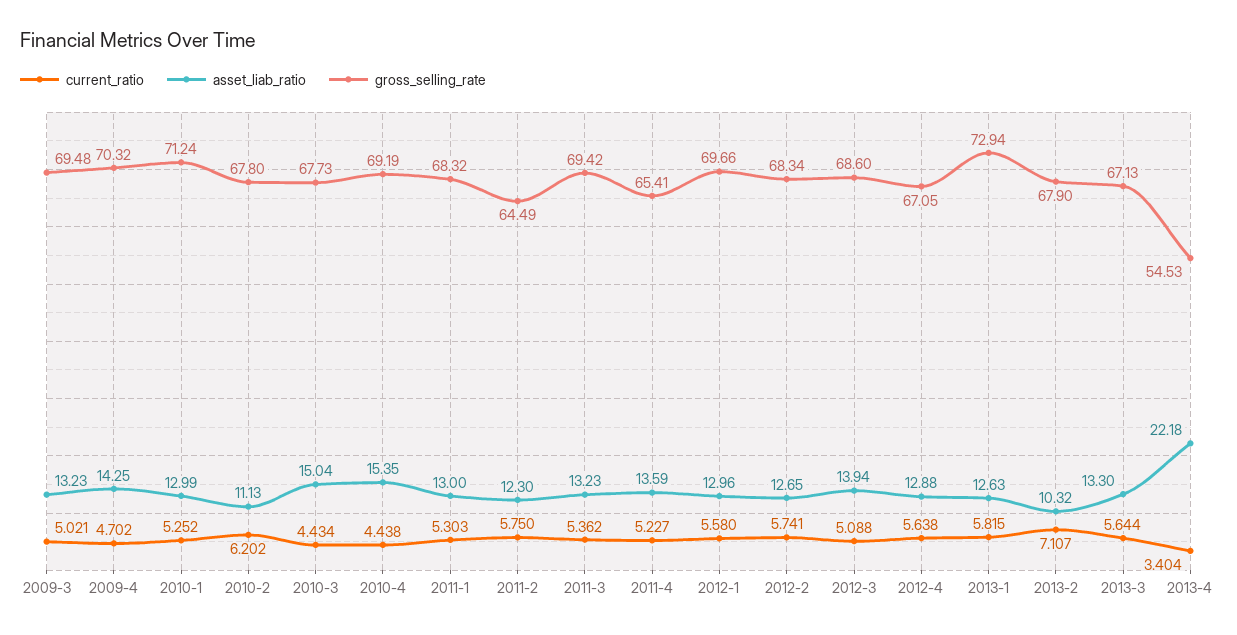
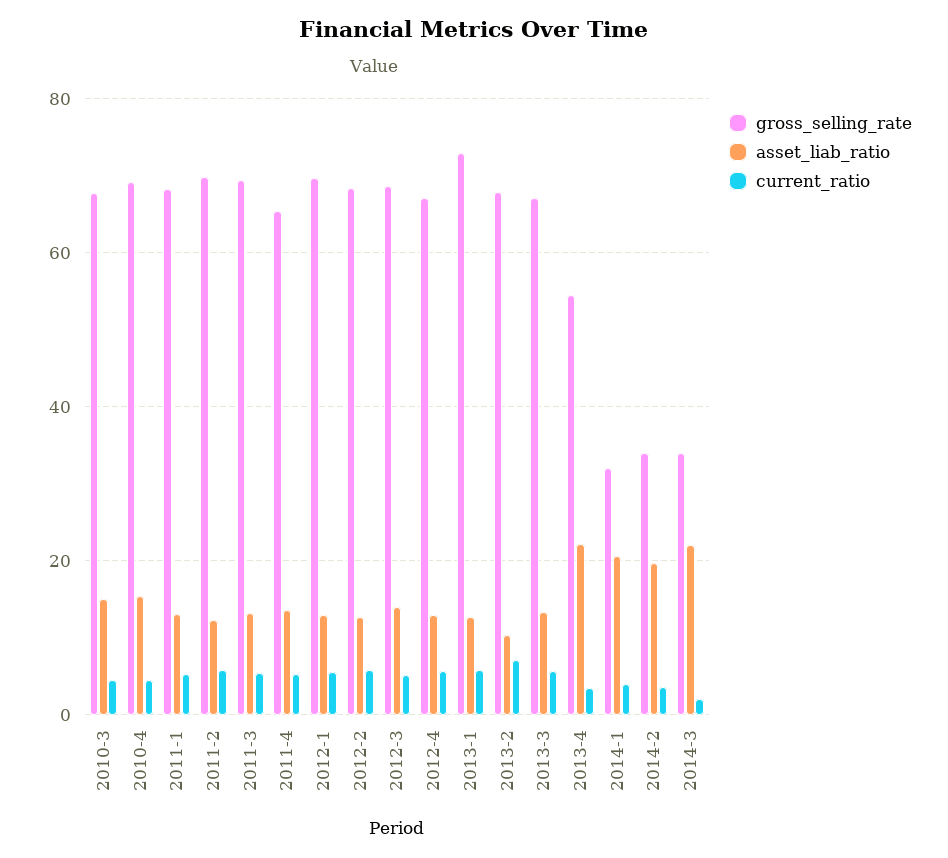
current_ratio, 2009-3: 5.021 -> none
asset_liab_ratio, 2009-3: 13.23 -> none
gross_selling_rate, 2009-3: 69.48 -> none
current_ratio, 2009-4: 4.702 -> none
asset_liab_ratio, 2009-4: 14.25 -> none
gross_selling_rate, 2009-4: 70.32 -> none
current_ratio, 2010-1: 5.252 -> none
asset_liab_ratio, 2010-1: 12.99 -> none
gross_selling_rate, 2010-1: 71.24 -> none
current_ratio, 2010-2: 6.202 -> none
asset_liab_ratio, 2010-2: 11.13 -> none
gross_selling_rate, 2010-2: 67.8 -> none
gross_selling_rate, 2011-2: 64.49 -> 70
gross_selling_rate, 2014-1: none -> 32
asset_liab_ratio, 2014-1: none -> 20
current_ratio, 2014-1: none -> 4
gross_selling_rate, 2014-2: none -> 34
asset_liab_ratio, 2014-2: none -> 20
current_ratio, 2014-2: none -> 4
gross_selling_rate, 2014-3: none -> 34
asset_liab_ratio, 2014-3: none -> 22
current_ratio, 2014-3: none -> 2

